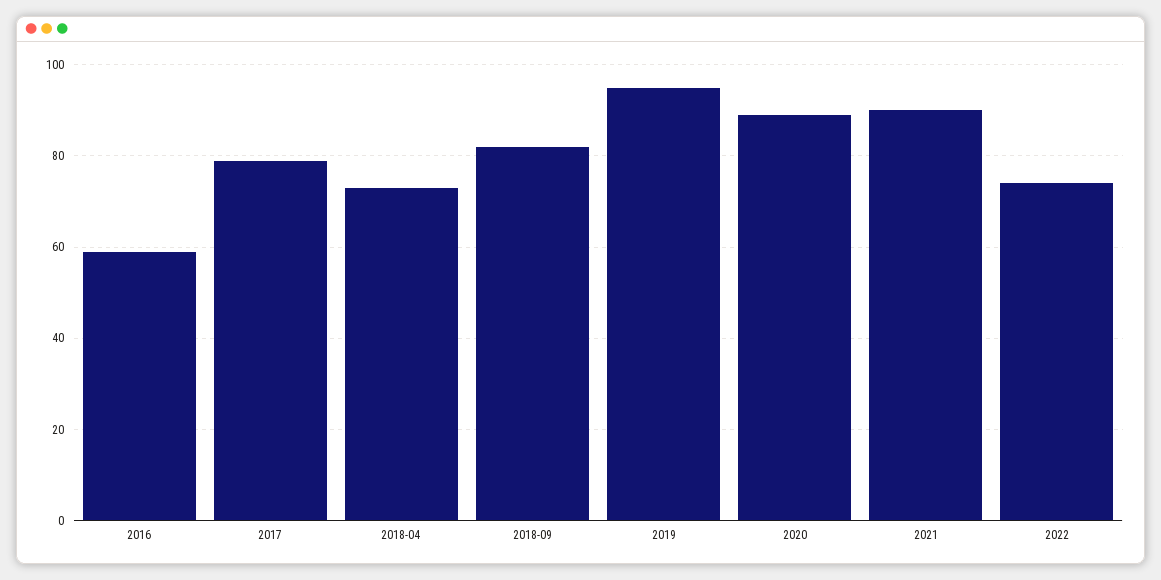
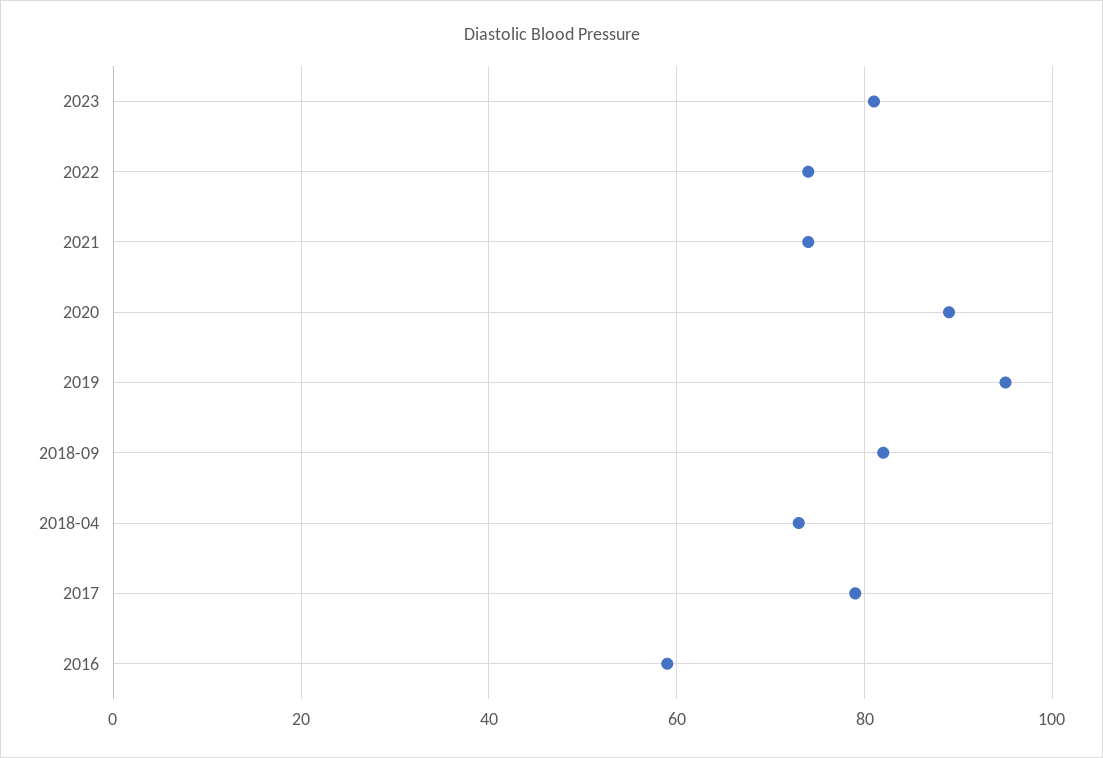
2021: 90 -> 75
2023: none -> 80

